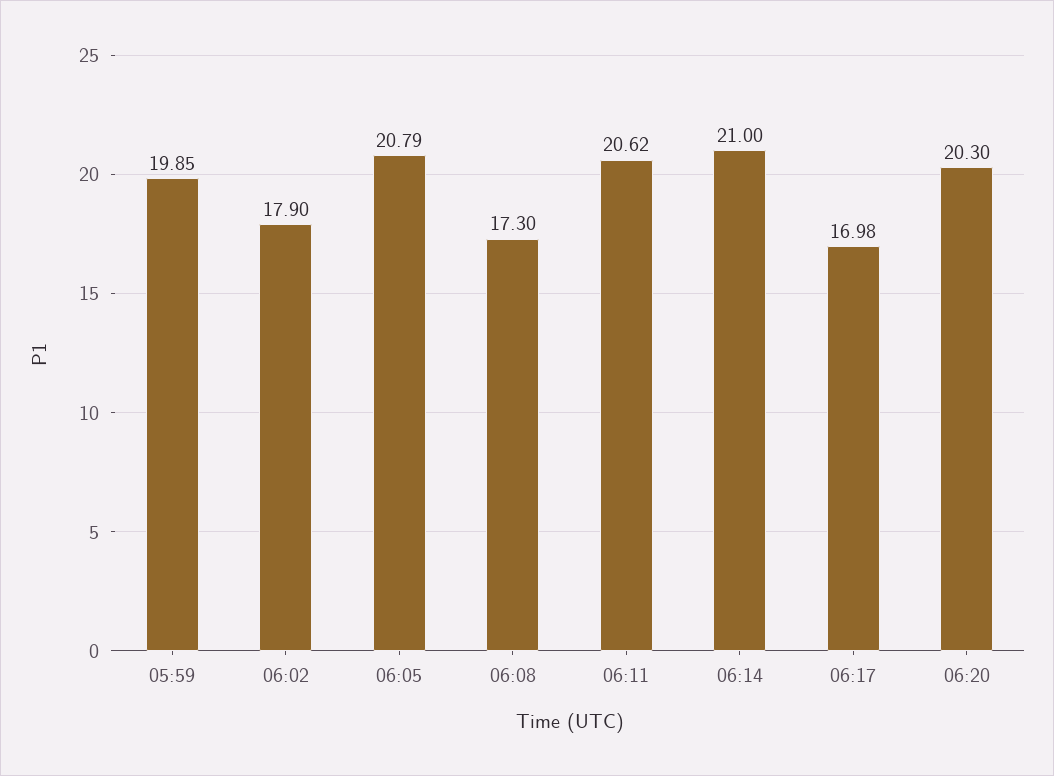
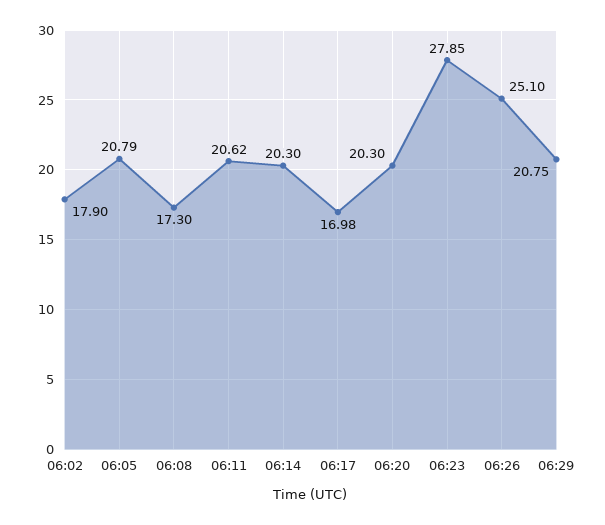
05:59: 19.85 -> none
06:14: 21 -> 20.3
06:23: none -> 27.85
06:26: none -> 25.1
06:29: none -> 20.75

